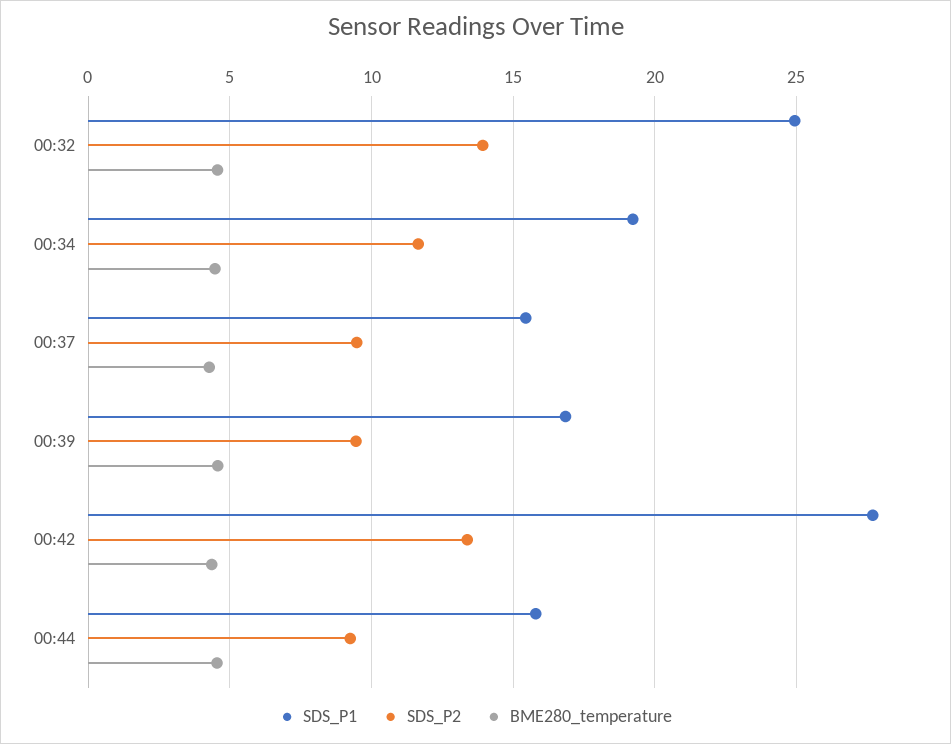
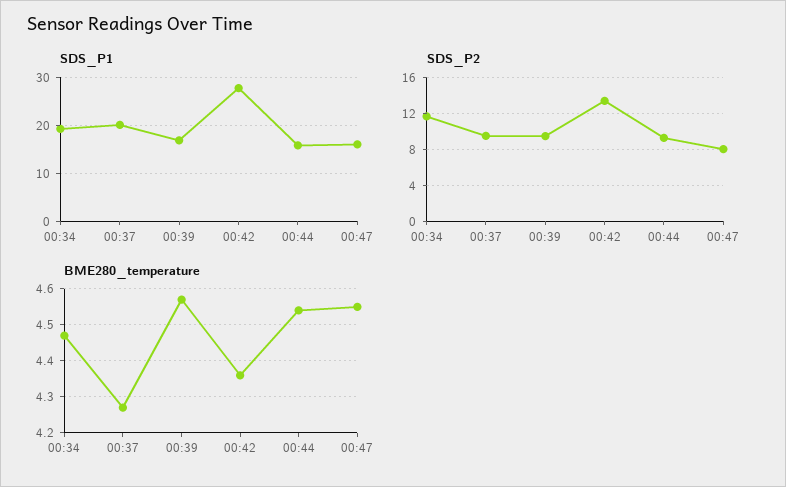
SDS_P1, 00:32: 25 -> none
SDS_P2, 00:32: 14 -> none
BME280_temperature, 00:32: 4.5 -> none
SDS_P1, 00:37: 15.5 -> 20
SDS_P1, 00:47: none -> 16
SDS_P2, 00:47: none -> 8
BME280_temperature, 00:47: none -> 4.55

